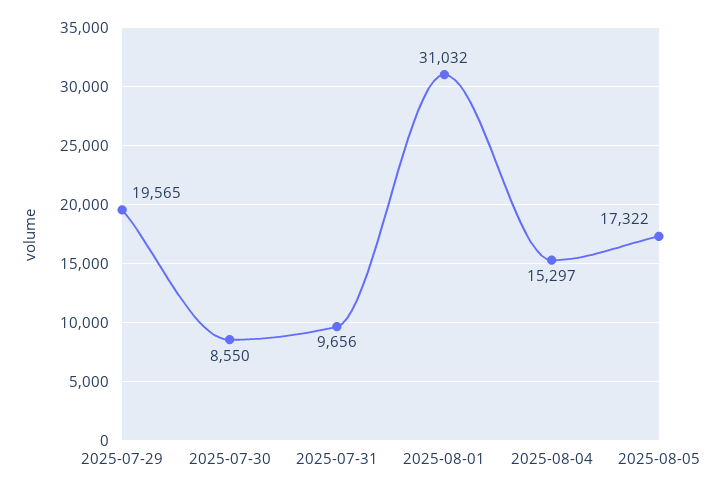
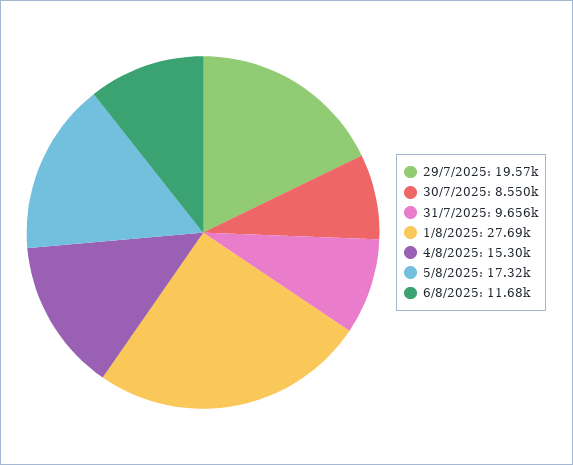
2025-08-01: 31032 -> 27690
6/8/2025: none -> 11680

